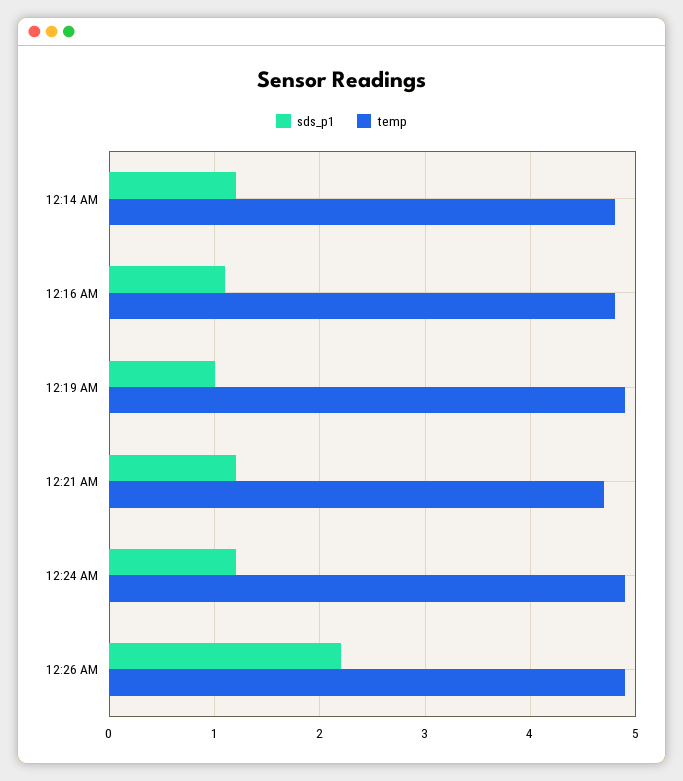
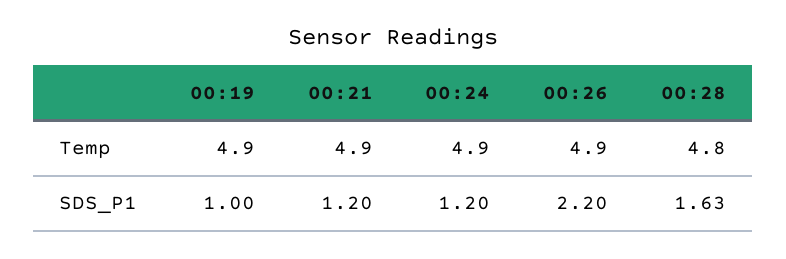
sds_p1, 12:14 AM: 1.2 -> none
temp, 12:14 AM: 4.8 -> none
sds_p1, 12:16 AM: 1.1 -> none
temp, 12:16 AM: 4.8 -> none
temp, 12:21 AM: 4.7 -> 4.9
temp, 00:28: none -> 4.8
sds_p1, 00:28: none -> 1.63

